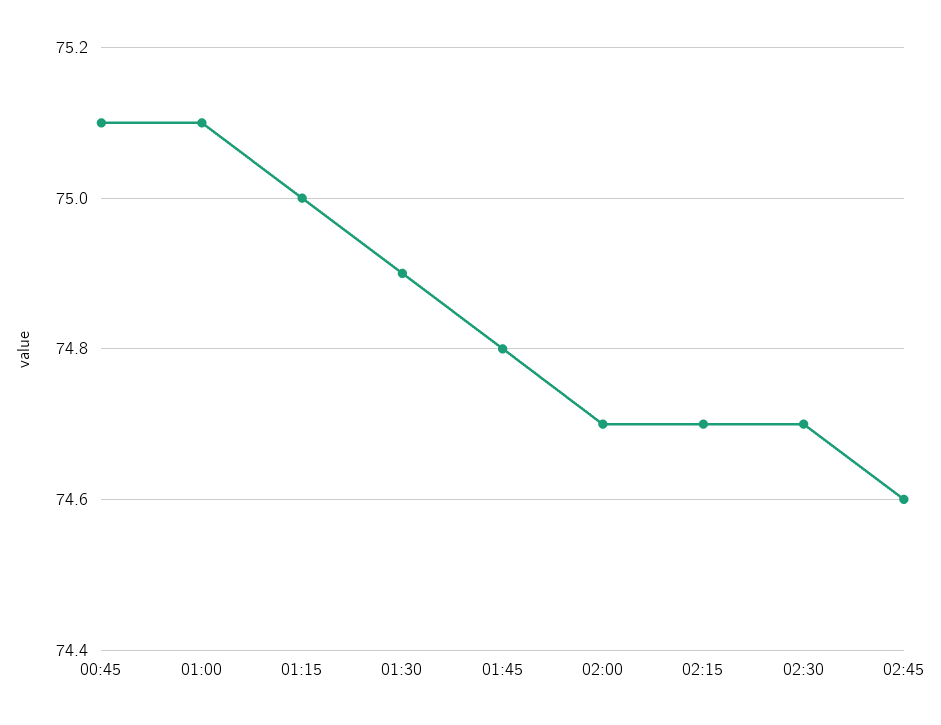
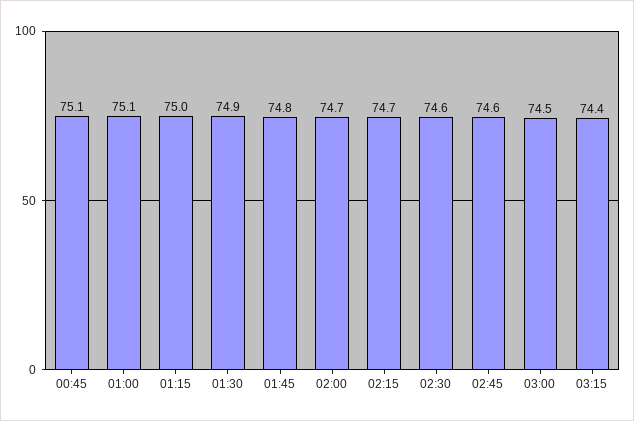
02:30: 74.7 -> 74.6
03:00: none -> 74.5
03:15: none -> 74.4

